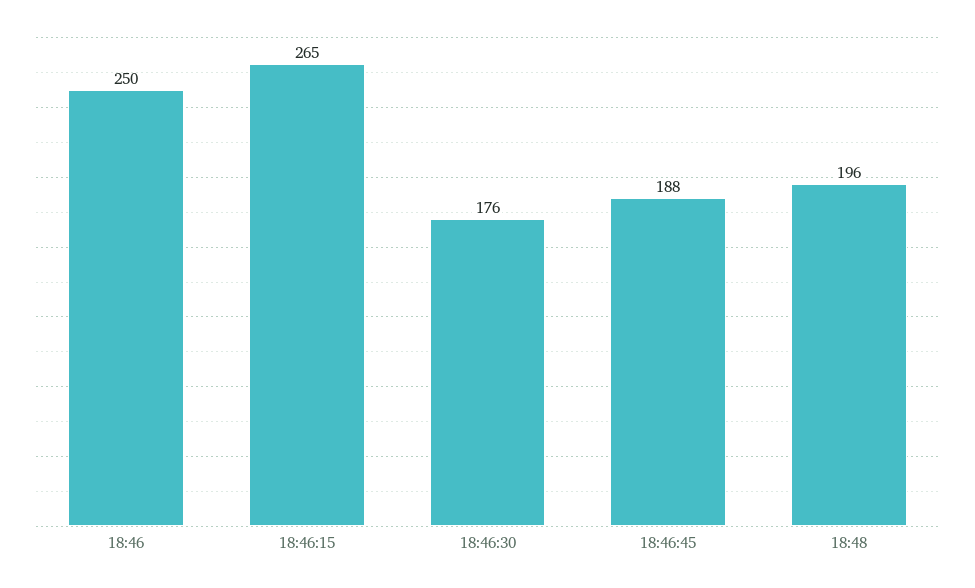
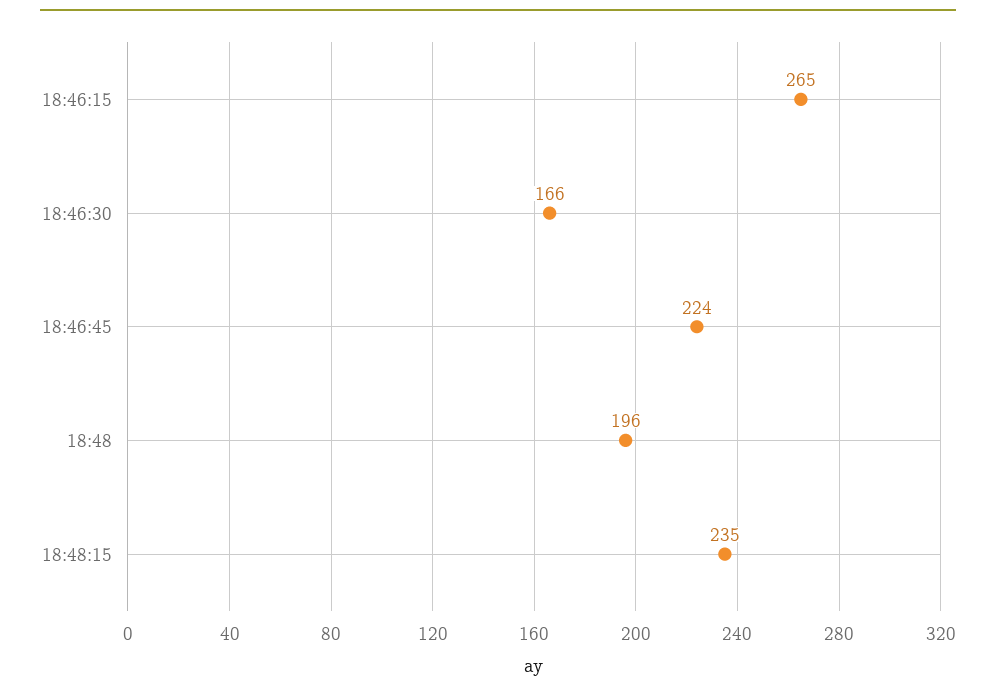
18:46: 250 -> none
18:46:30: 176 -> 166
18:46:45: 188 -> 224
18:48:15: none -> 235

